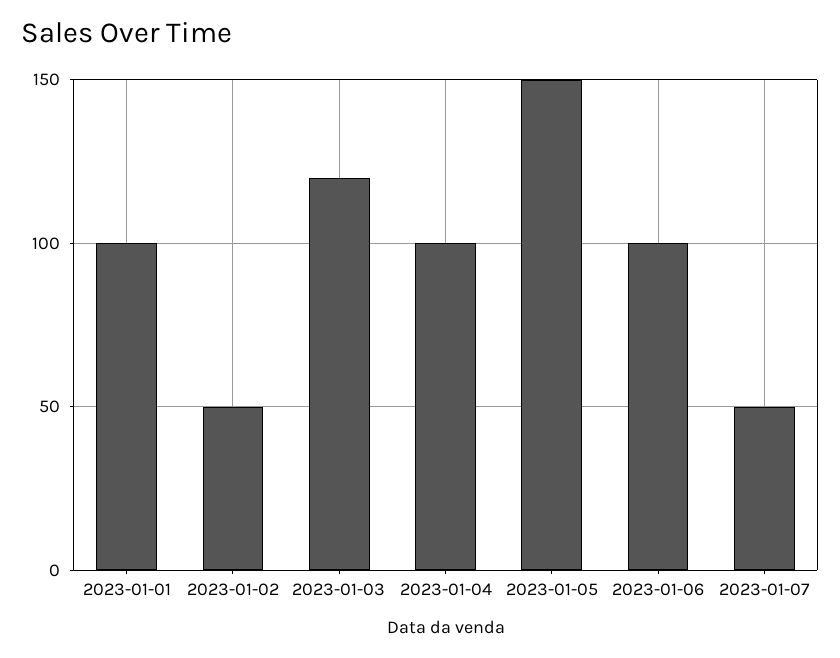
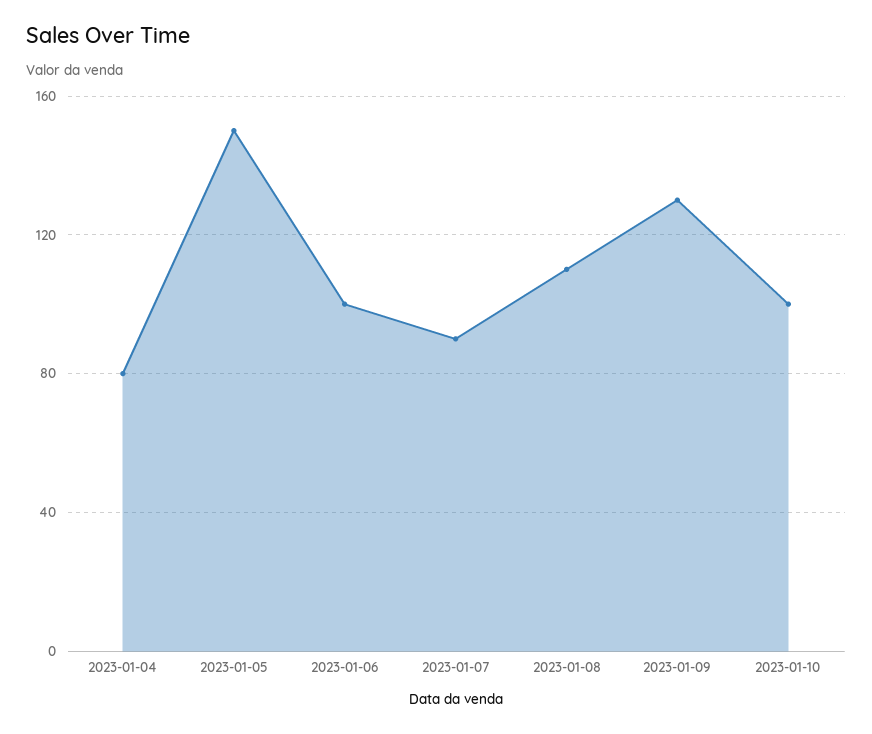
2023-01-01: 100 -> none
2023-01-02: 50 -> none
2023-01-03: 120 -> none
2023-01-04: 100 -> 80
2023-01-07: 50 -> 90
2023-01-08: none -> 110
2023-01-09: none -> 130
2023-01-10: none -> 100

